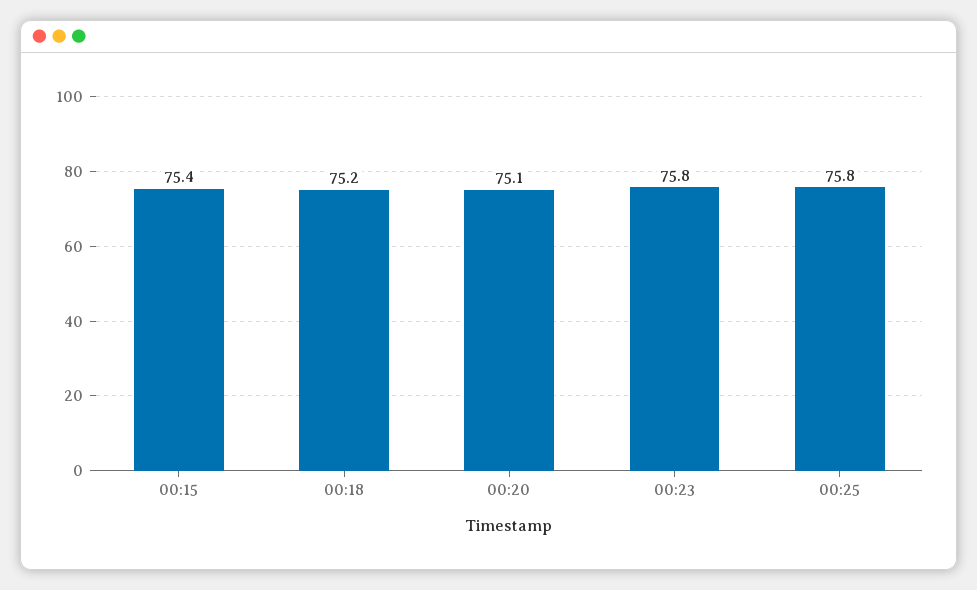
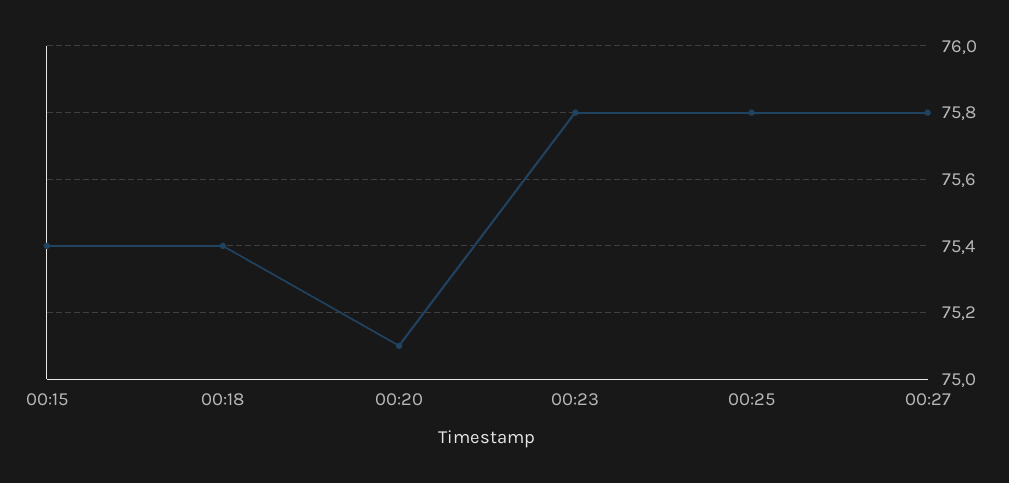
00:18: 75.2 -> 75.4
00:27: none -> 75.8

